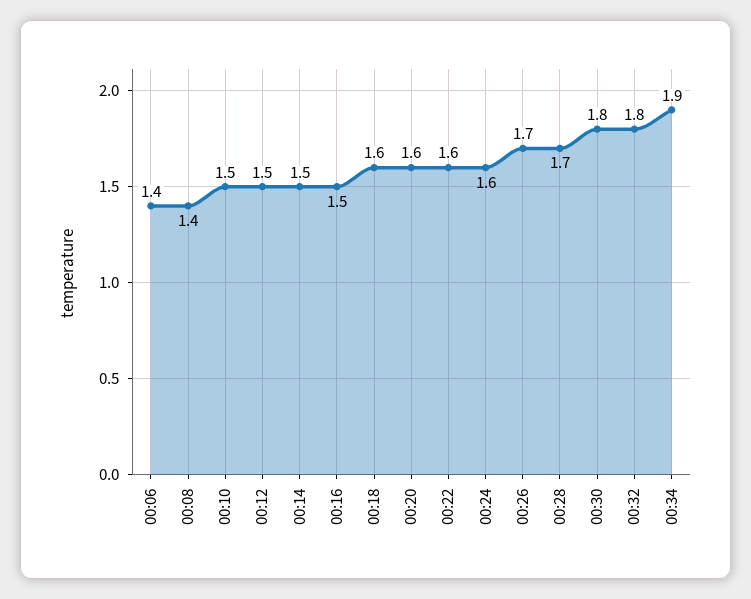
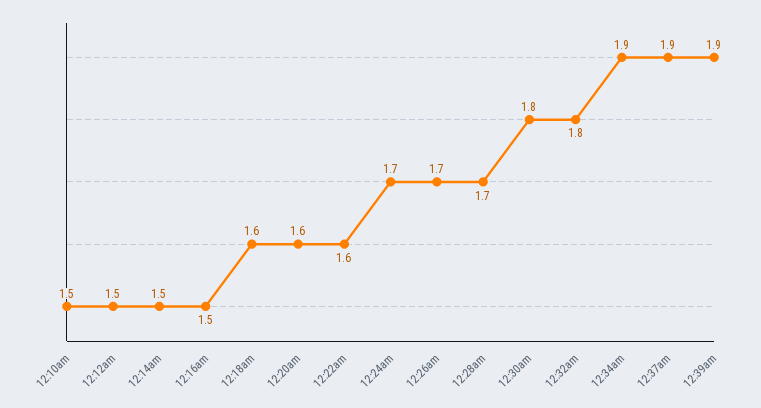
00:06: 1.4 -> none
00:08: 1.4 -> none
00:24: 1.6 -> 1.7
12:37am: none -> 1.9
12:39am: none -> 1.9

